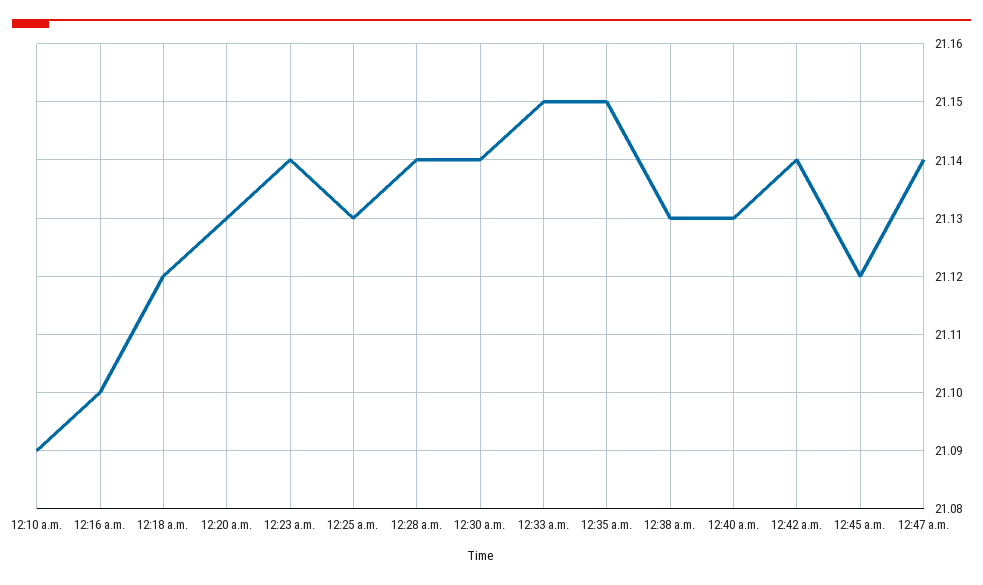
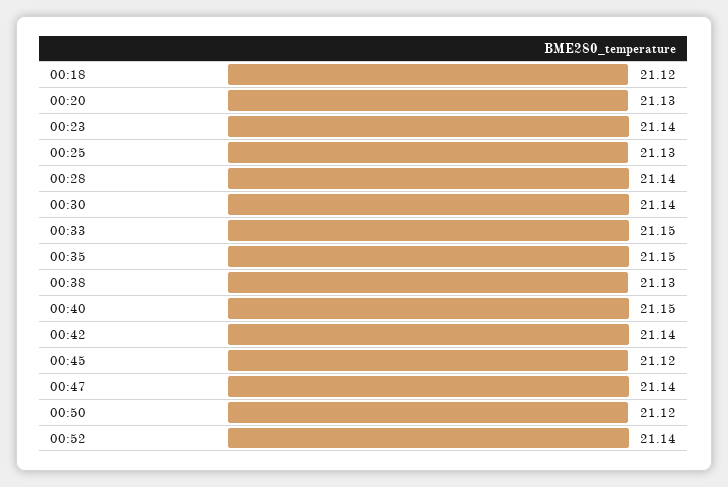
12:10 a.m.: 21.09 -> none
12:16 a.m.: 21.1 -> none
12:40 a.m.: 21.13 -> 21.15
00:50: none -> 21.12
00:52: none -> 21.14

